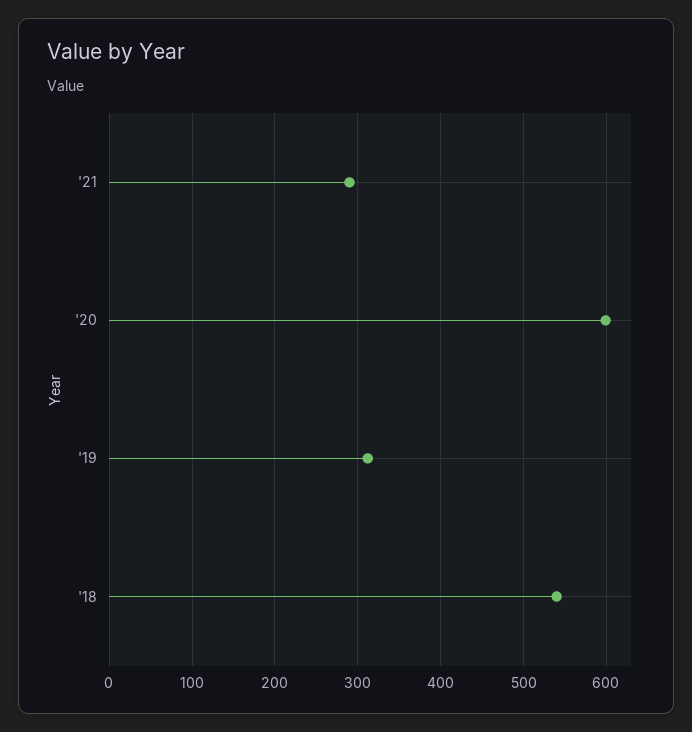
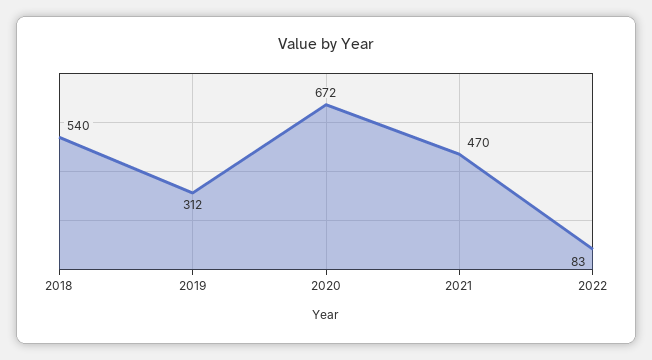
'21: 290 -> 470
'20: 600 -> 672
2022: none -> 83

